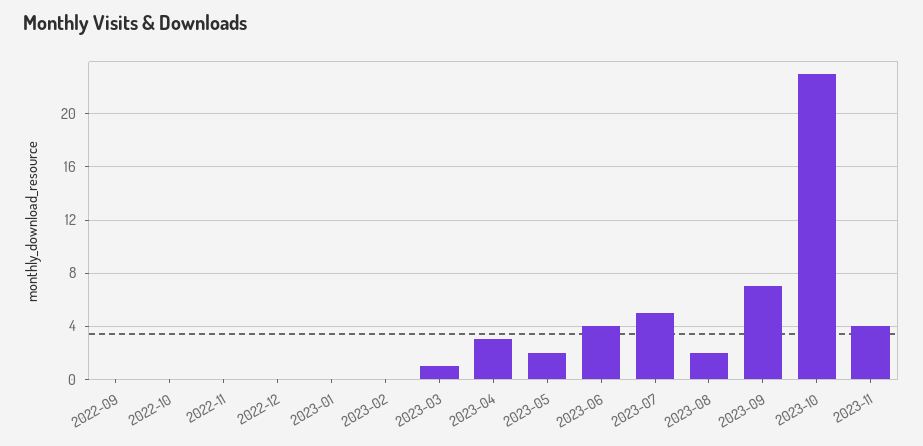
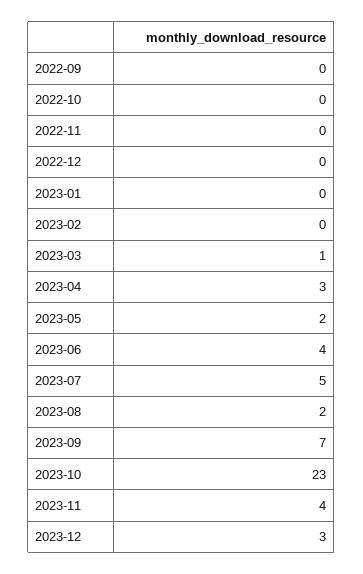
2023-12: none -> 3

